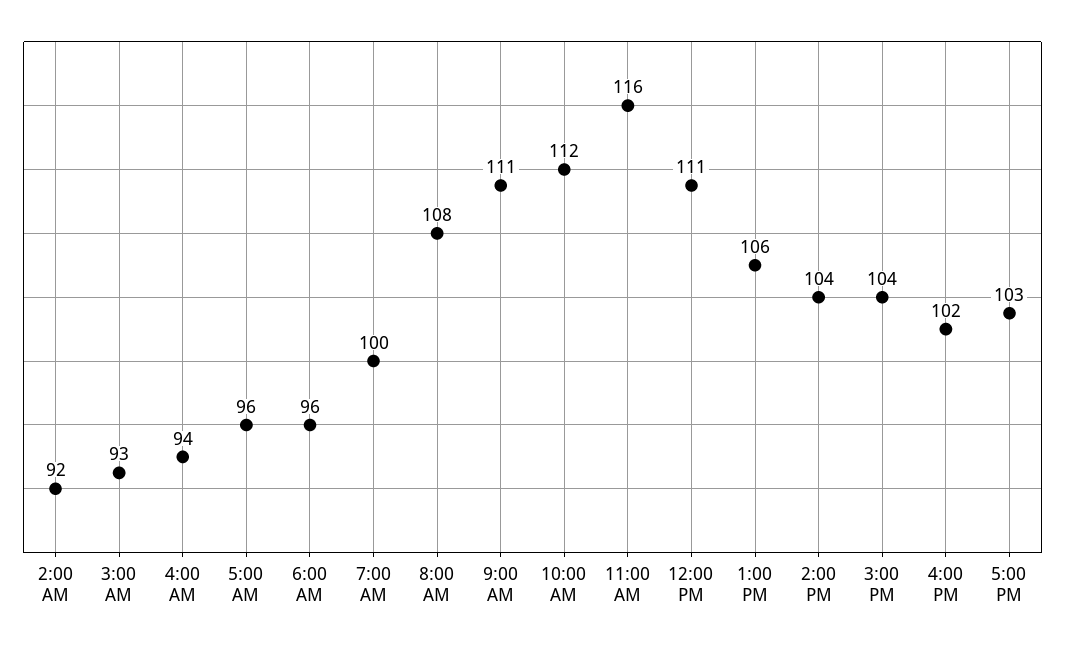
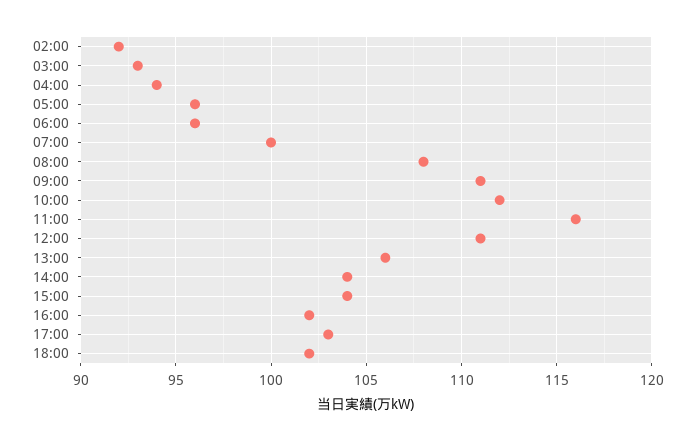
18:00: none -> 102

